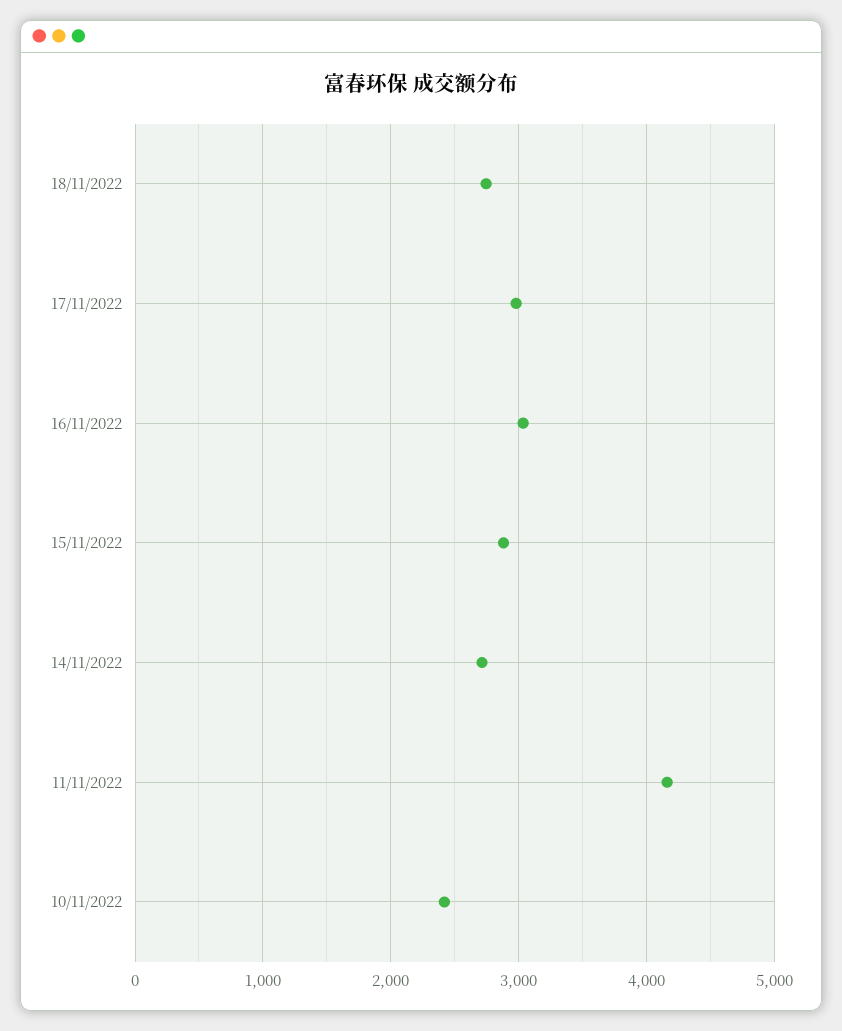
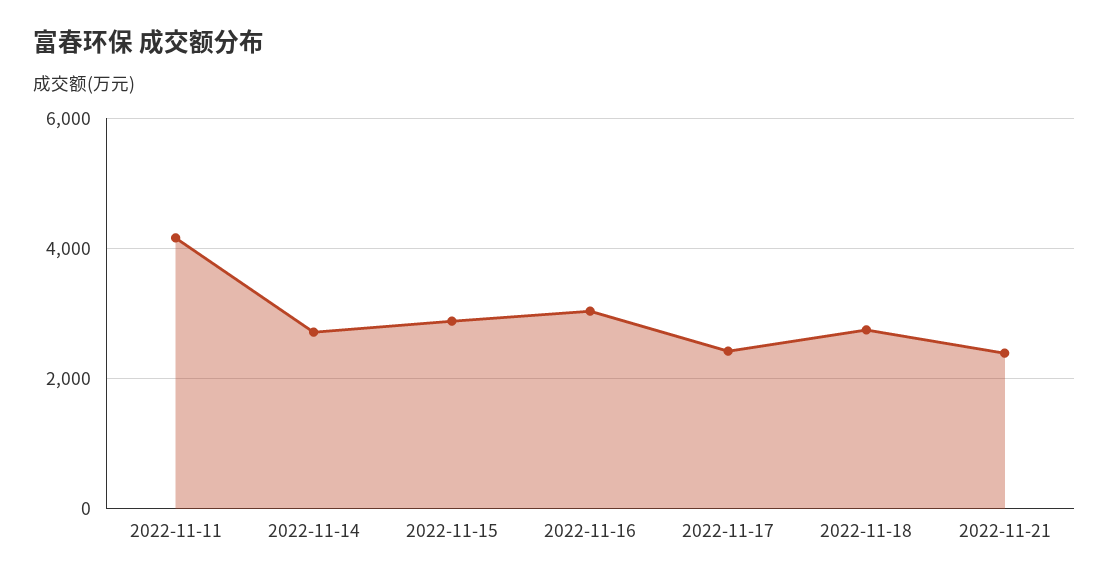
17/11/2022: 3000 -> 2400
10/11/2022: 2400 -> none
2022-11-21: none -> 2400

